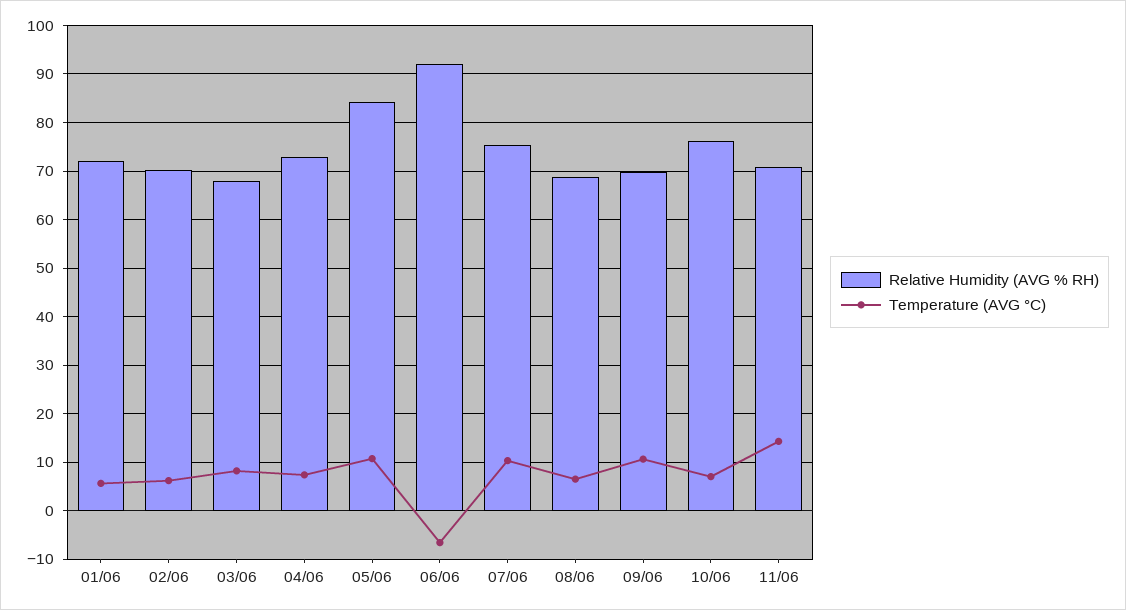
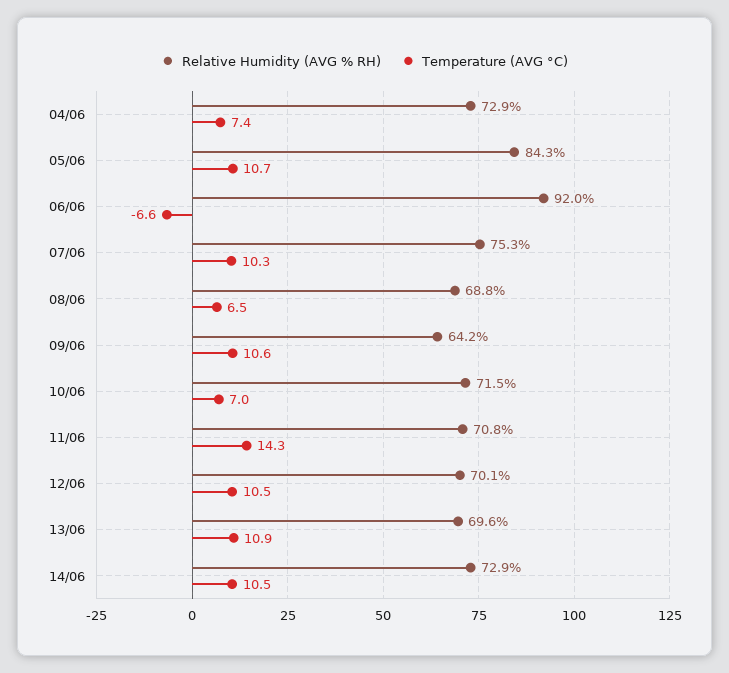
Relative Humidity (AVG % RH), 01/06: 72 -> none
Temperature (AVG °C), 01/06: 6 -> none
Relative Humidity (AVG % RH), 02/06: 70 -> none
Temperature (AVG °C), 02/06: 6 -> none
Relative Humidity (AVG % RH), 03/06: 68 -> none
Temperature (AVG °C), 03/06: 8 -> none
Relative Humidity (AVG % RH), 09/06: 70 -> 64.2
Relative Humidity (AVG % RH), 10/06: 76 -> 71.5
Relative Humidity (AVG % RH), 12/06: none -> 70.1
Temperature (AVG °C), 12/06: none -> 10.5
Relative Humidity (AVG % RH), 13/06: none -> 69.6
Temperature (AVG °C), 13/06: none -> 10.9
Relative Humidity (AVG % RH), 14/06: none -> 72.9
Temperature (AVG °C), 14/06: none -> 10.5

